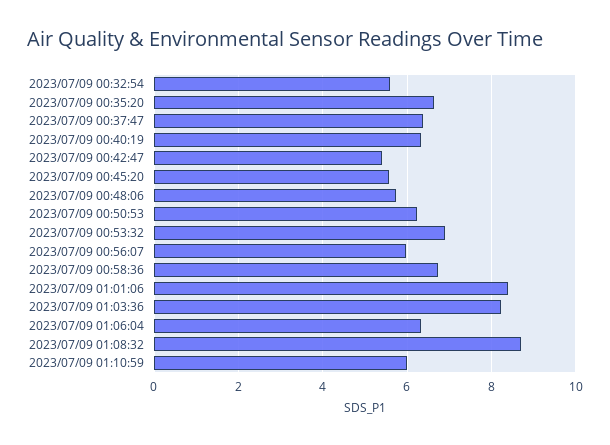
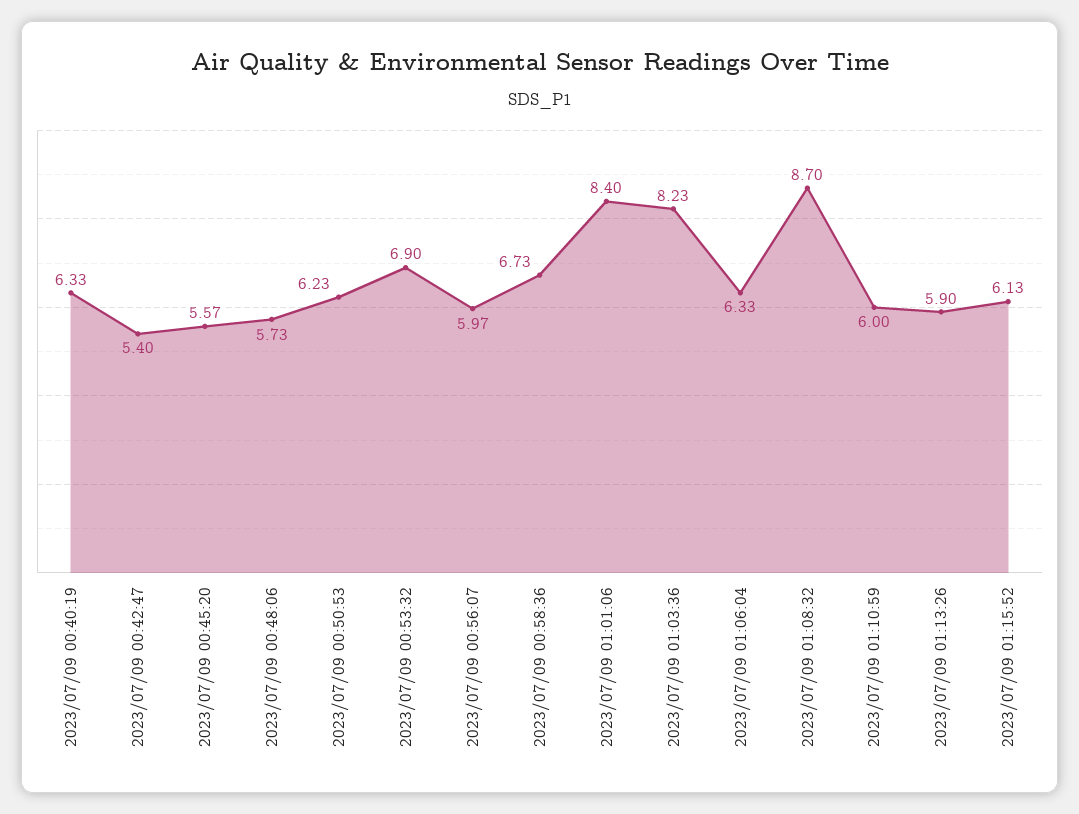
2023/07/09 00:32:54: 5.6 -> none
2023/07/09 00:35:20: 6.6 -> none
2023/07/09 00:37:47: 6.4 -> none
2023/07/09 01:13:26: none -> 5.9
2023/07/09 01:15:52: none -> 6.13

